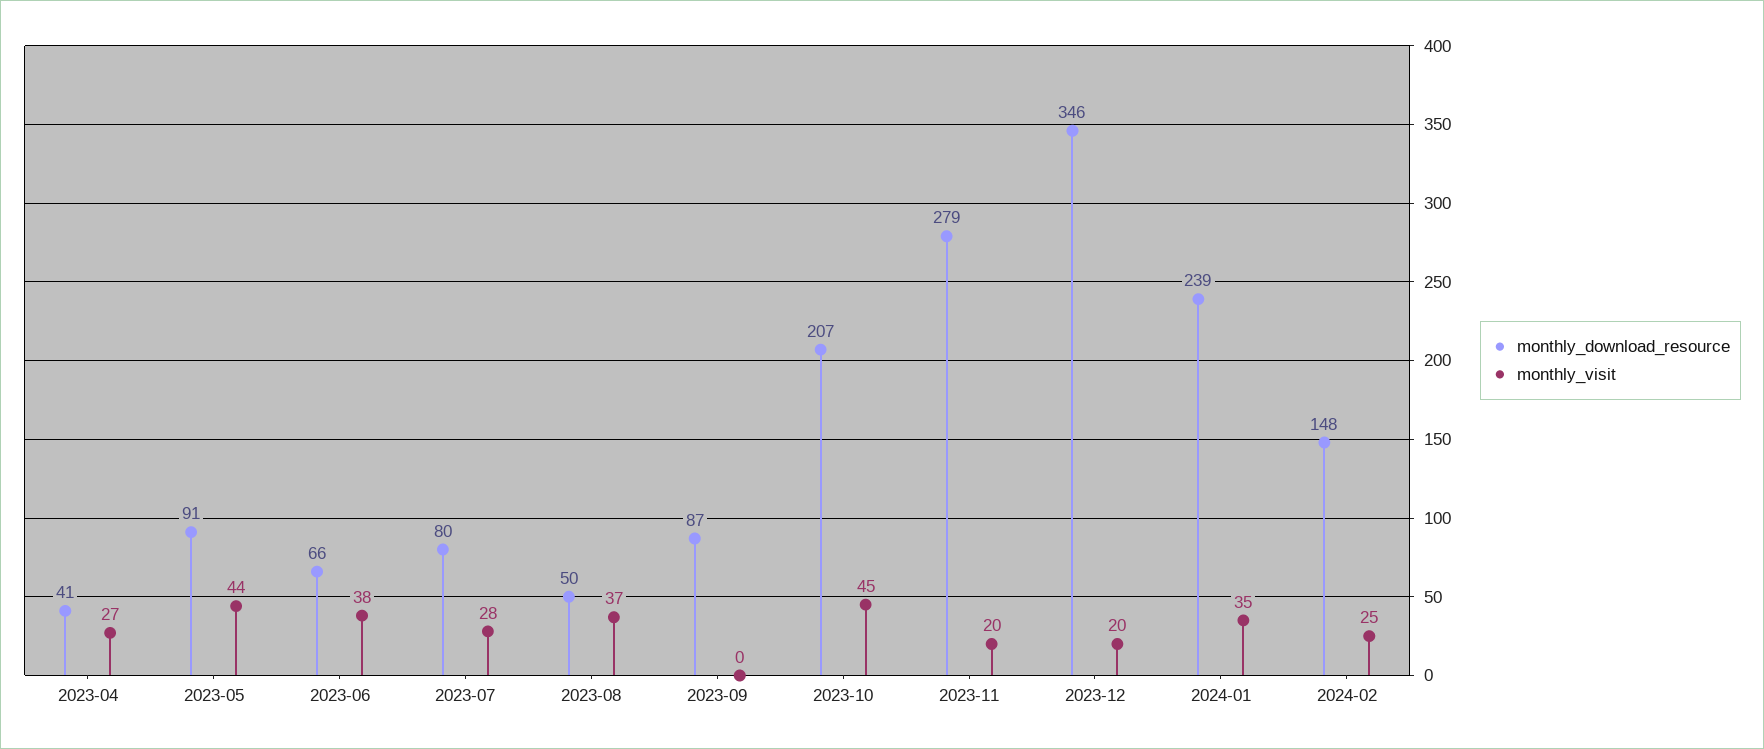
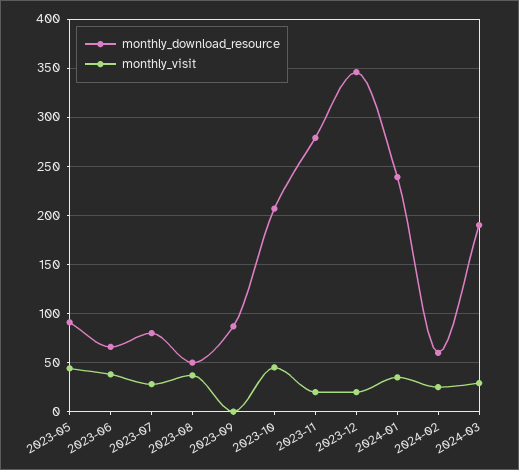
monthly_download_resource, 2023-04: 41 -> none
monthly_visit, 2023-04: 27 -> none
monthly_download_resource, 2024-02: 148 -> 60
monthly_download_resource, 2024-03: none -> 190
monthly_visit, 2024-03: none -> 30

